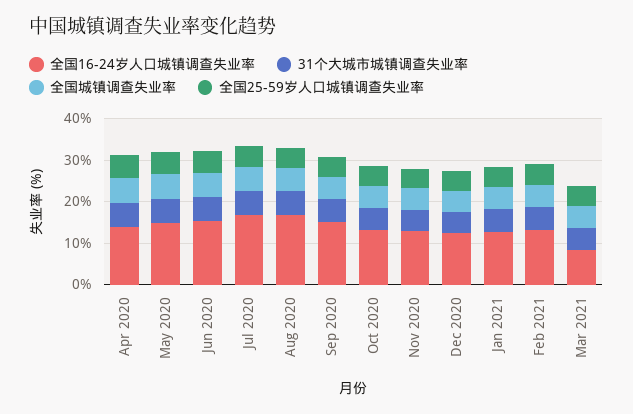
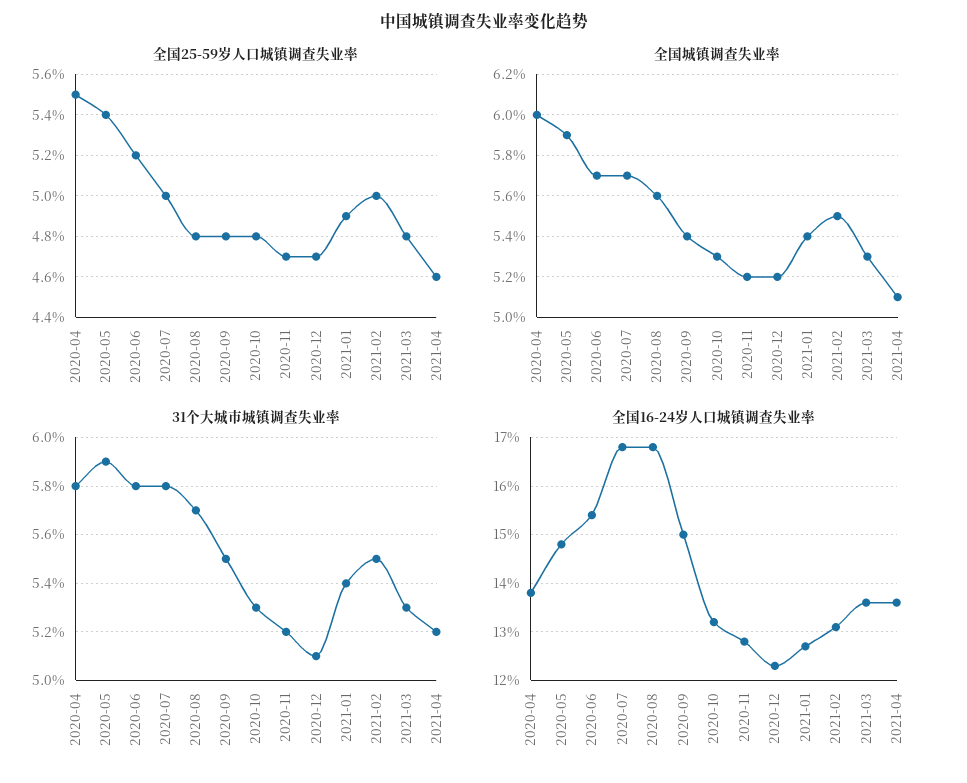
全国16-24岁人口城镇调查失业率, Mar 2021: 8 -> 13.5
全国25-59岁人口城镇调查失业率, 2021-04: none -> 4.6
全国城镇调查失业率, 2021-04: none -> 5.1
31个大城市城镇调查失业率, 2021-04: none -> 5.2
全国16-24岁人口城镇调查失业率, 2021-04: none -> 13.5

